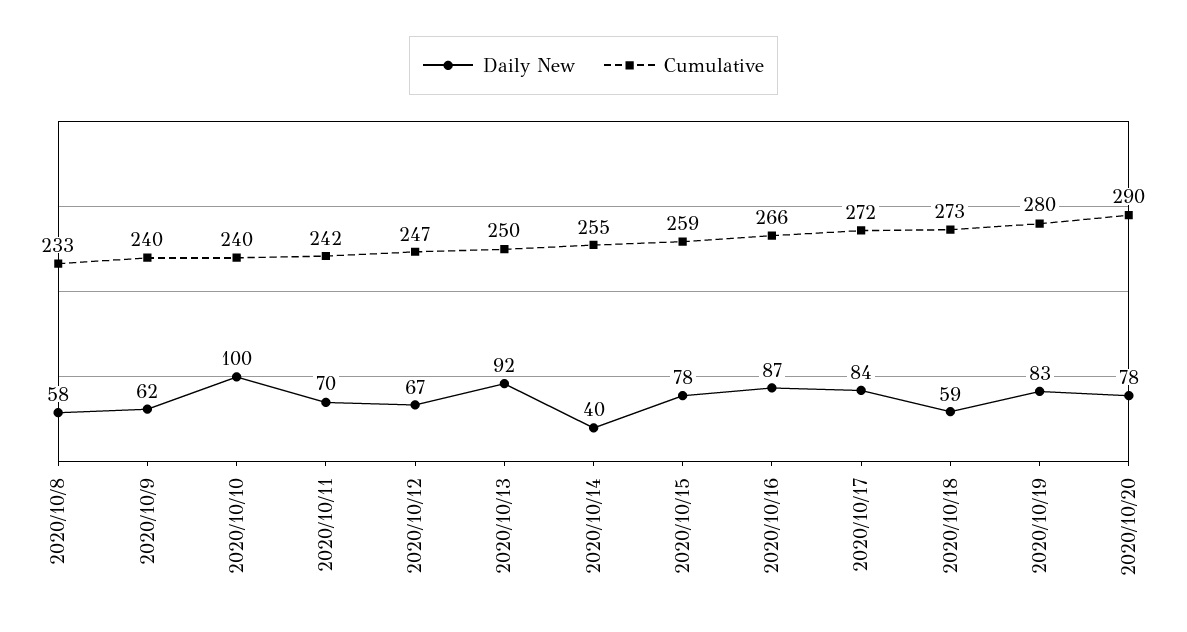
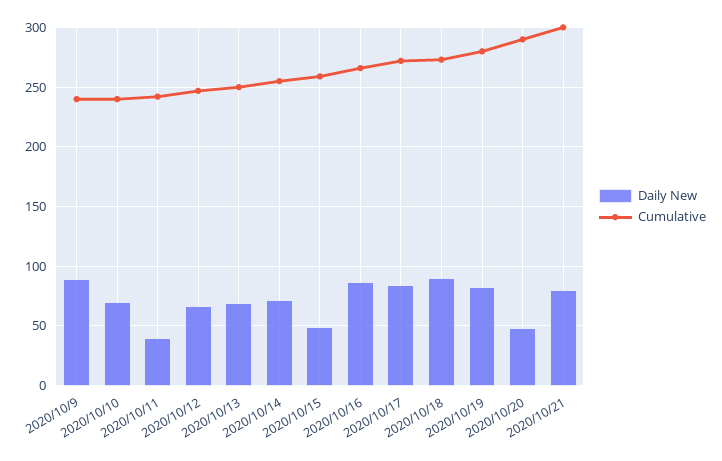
Daily New, 2020/10/8: 58 -> none
Cumulative, 2020/10/8: 233 -> none
Daily New, 2020/10/9: 62 -> 90
Daily New, 2020/10/10: 100 -> 70
Daily New, 2020/10/11: 70 -> 40
Daily New, 2020/10/13: 92 -> 70
Daily New, 2020/10/14: 40 -> 70
Daily New, 2020/10/15: 78 -> 50
Daily New, 2020/10/18: 59 -> 90
Daily New, 2020/10/20: 78 -> 50
Daily New, 2020/10/21: none -> 80
Cumulative, 2020/10/21: none -> 300

